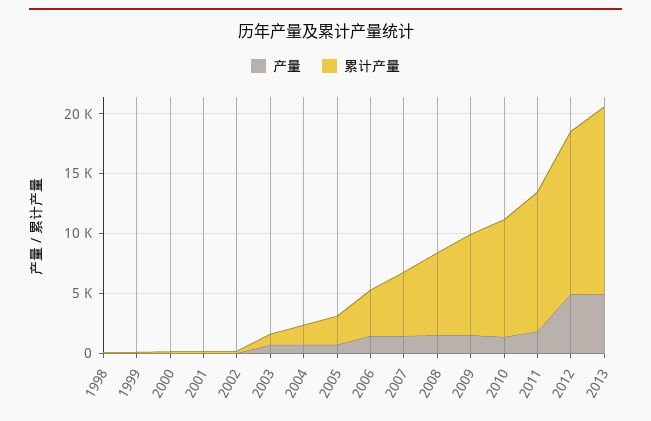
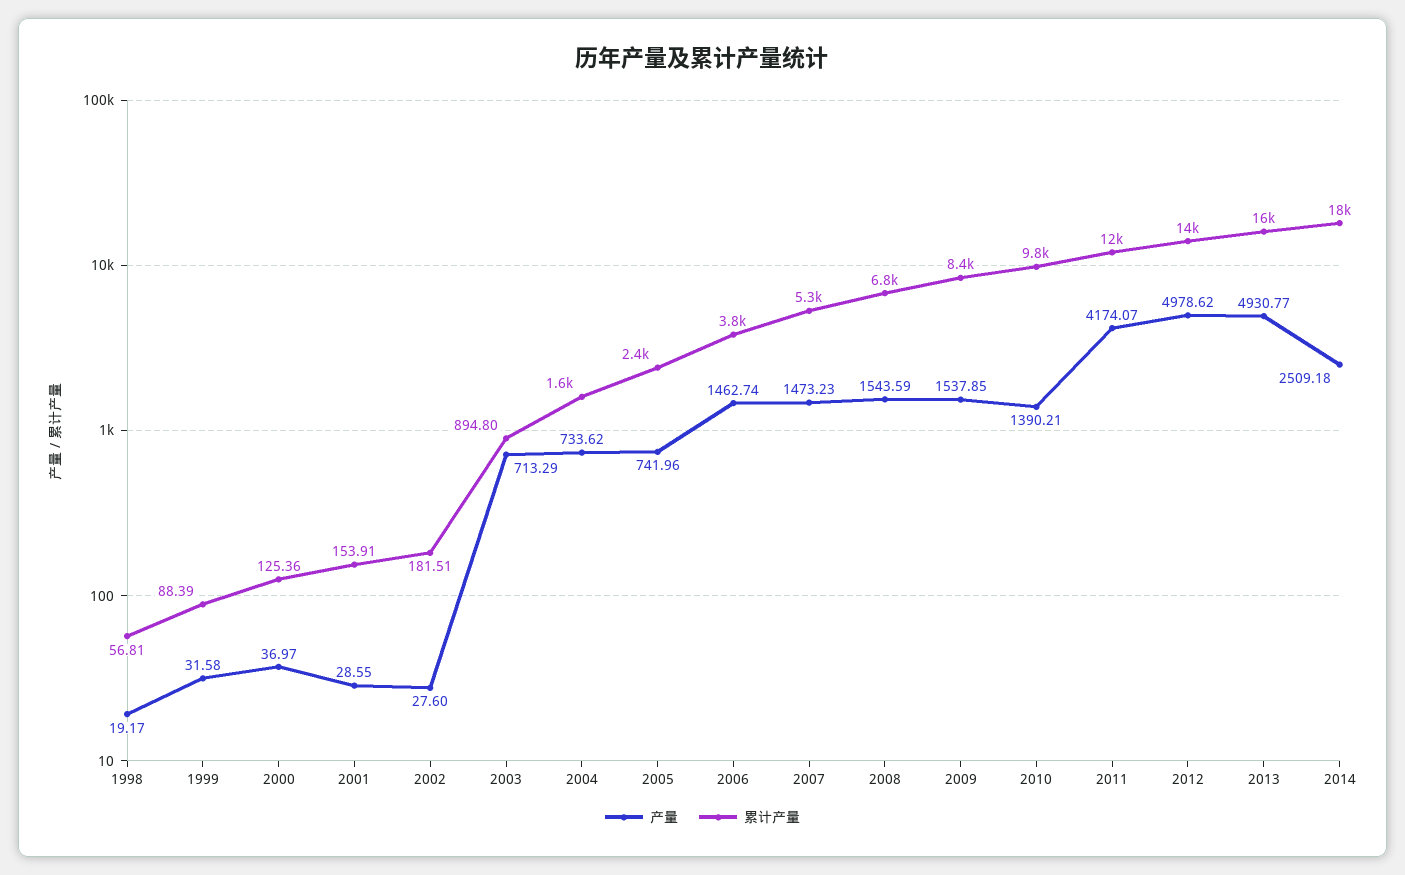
产量, 2011: 2000 -> 4174.07
产量, 2014: none -> 2509.18
累计产量, 2014: none -> 18000

